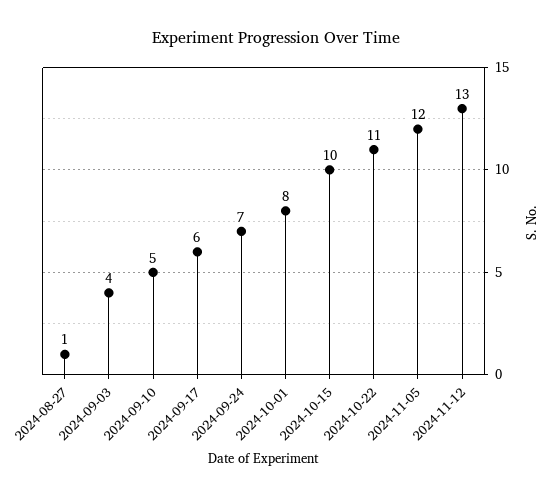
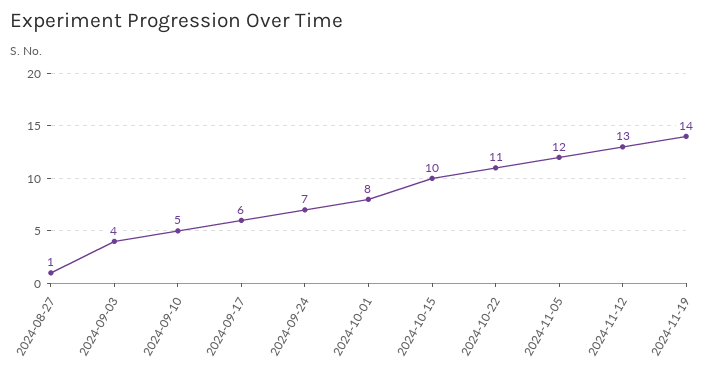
2024-11-19: none -> 14

